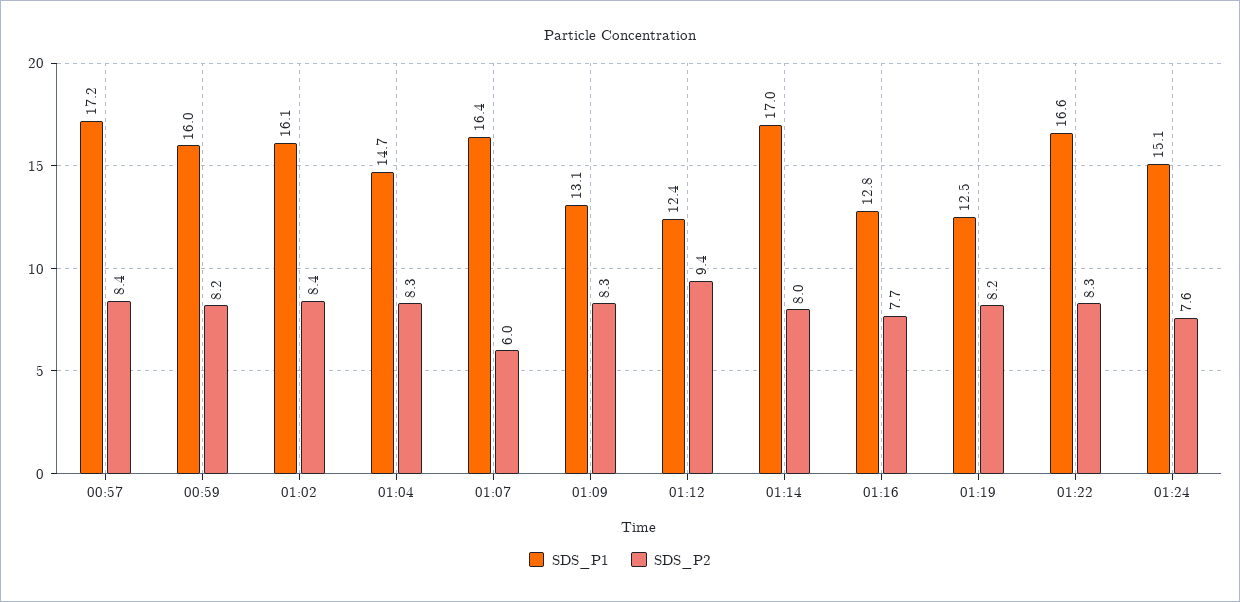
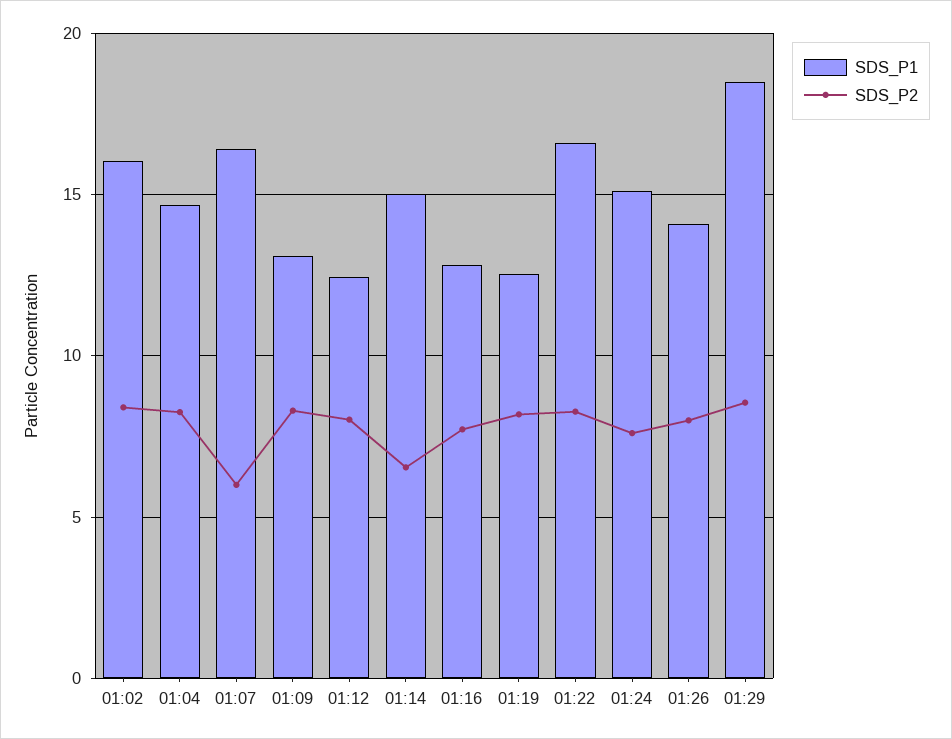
SDS_P1, 00:57: 17.2 -> none
SDS_P2, 00:57: 8.4 -> none
SDS_P1, 00:59: 16 -> none
SDS_P2, 00:59: 8.2 -> none
SDS_P2, 01:12: 9.4 -> 8
SDS_P1, 01:14: 17 -> 15
SDS_P2, 01:14: 8 -> 6.5
SDS_P1, 01:26: none -> 14
SDS_P2, 01:26: none -> 8
SDS_P1, 01:29: none -> 18.5
SDS_P2, 01:29: none -> 8.5

